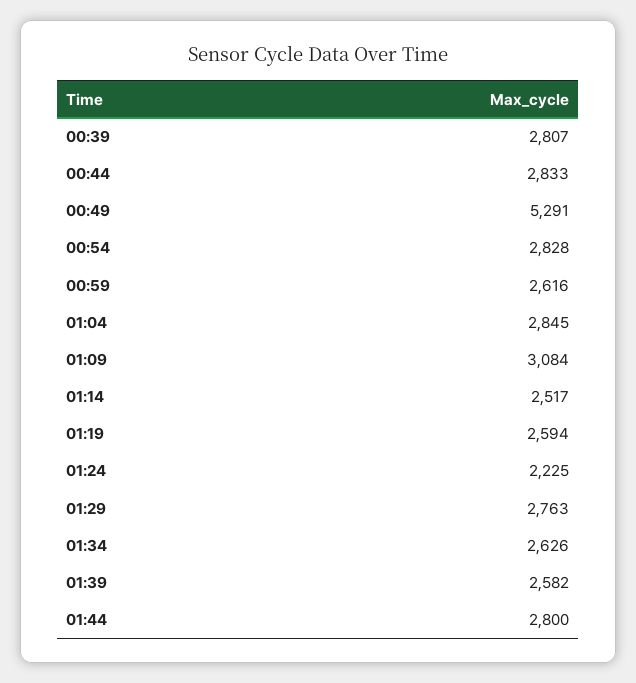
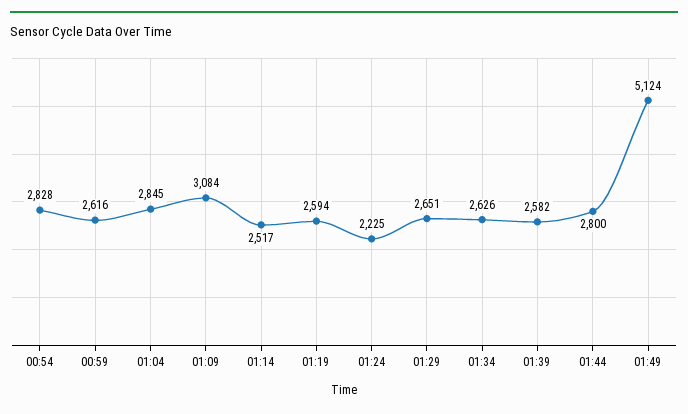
00:39: 2807 -> none
00:44: 2833 -> none
00:49: 5291 -> none
01:29: 2763 -> 2651
01:49: none -> 5124

